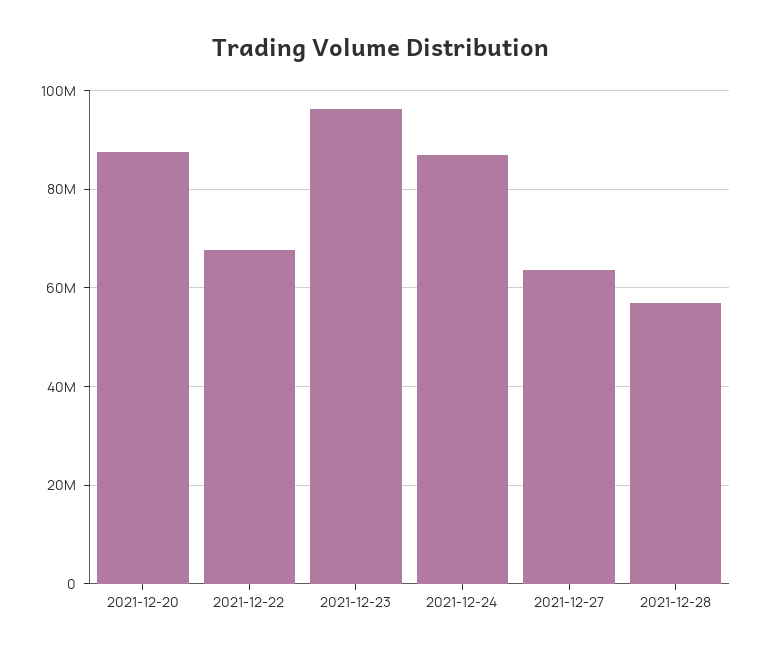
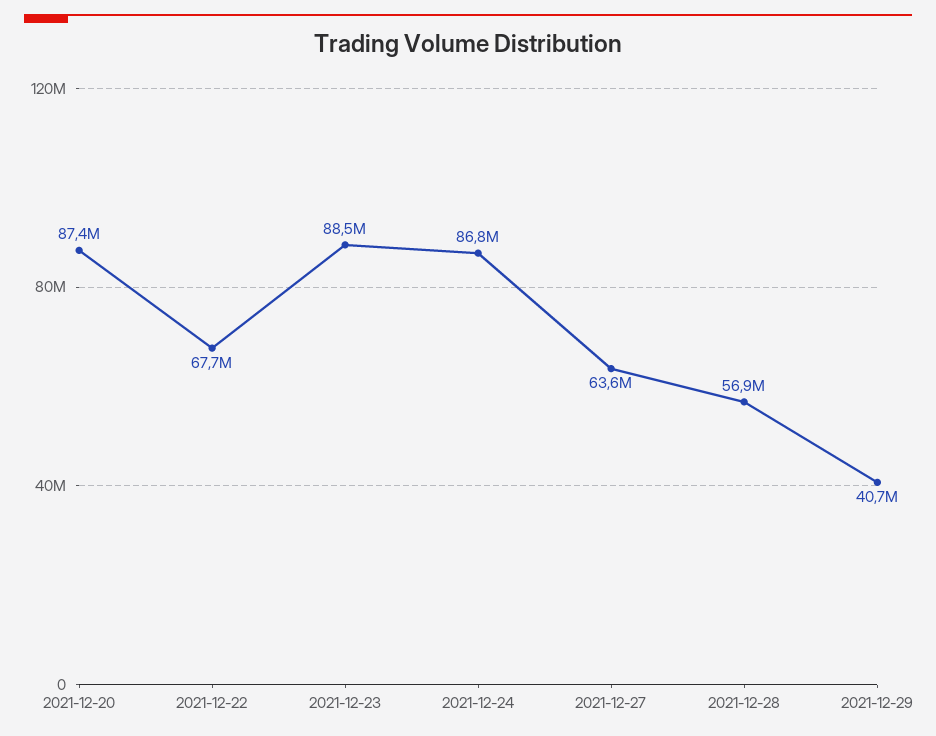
2021-12-23: 96000000 -> 88500000
2021-12-29: none -> 40700000

